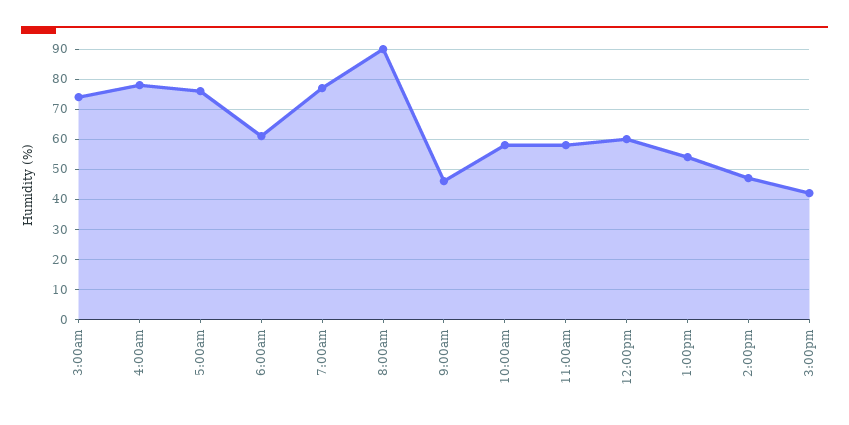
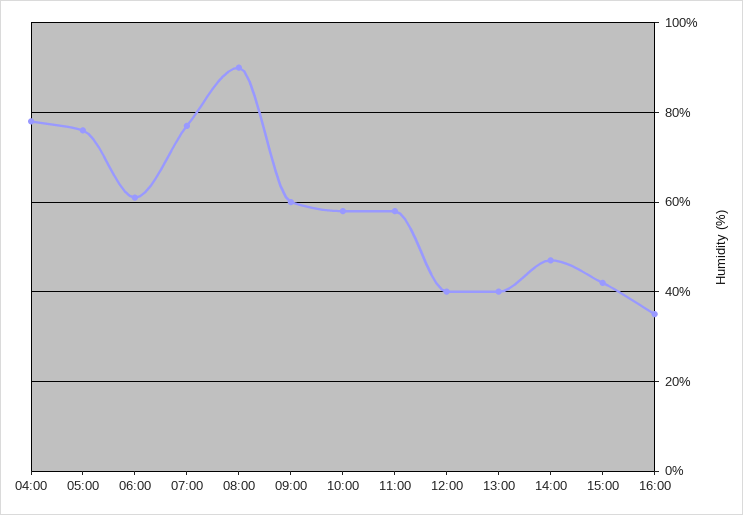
3:00am: 75 -> none
9:00am: 45 -> 60
12:00pm: 60 -> 40
1:00pm: 55 -> 40
16:00: none -> 35

